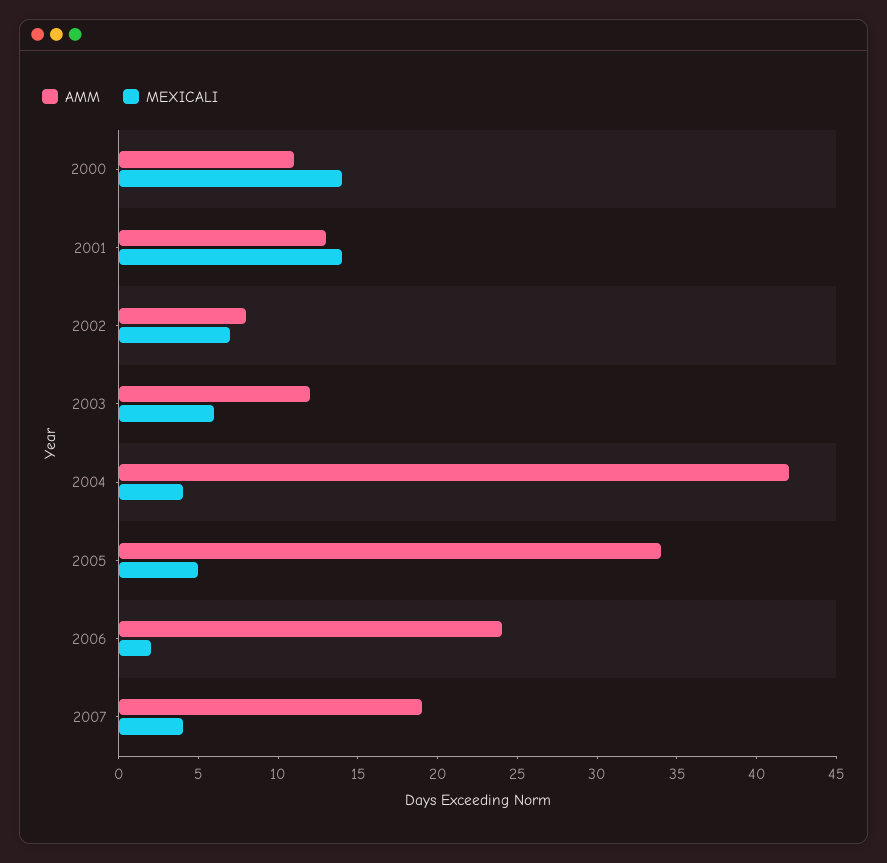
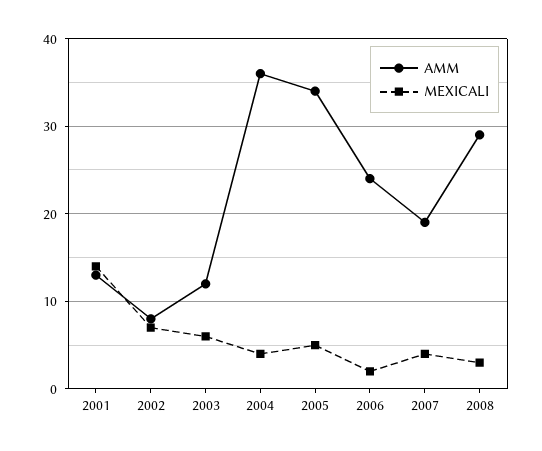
AMM, 2000: 11 -> none
MEXICALI, 2000: 14 -> none
AMM, 2004: 42 -> 36
AMM, 2008: none -> 29
MEXICALI, 2008: none -> 3

